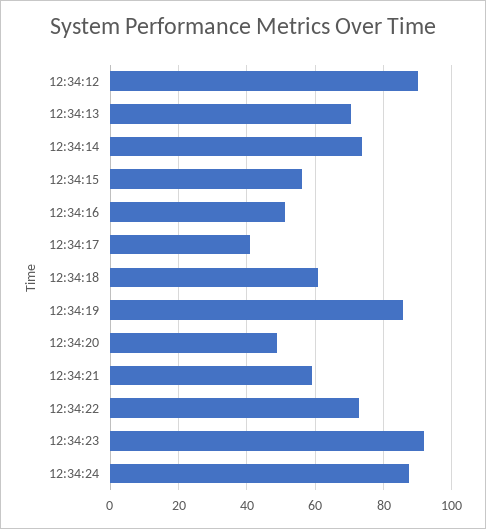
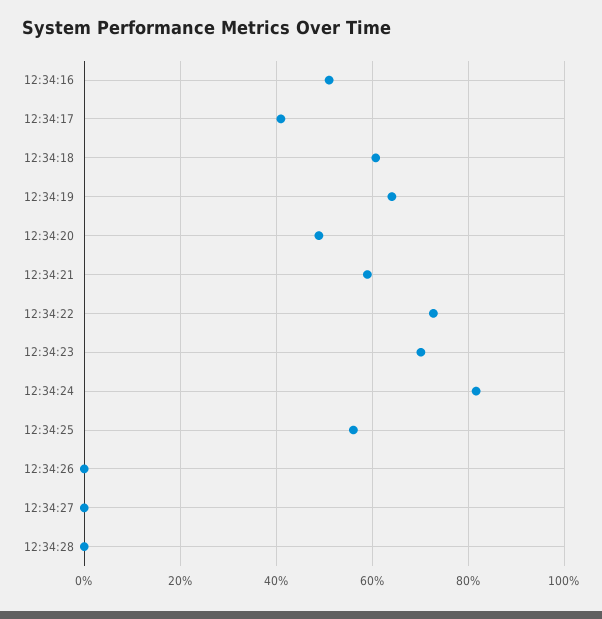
12:34:12: 90 -> none
12:34:13: 70 -> none
12:34:14: 74 -> none
12:34:15: 56 -> none
12:34:19: 86 -> 64
12:34:23: 92 -> 70
12:34:24: 88 -> 82
12:34:25: none -> 56
12:34:26: none -> 0
12:34:27: none -> 0
12:34:28: none -> 0

